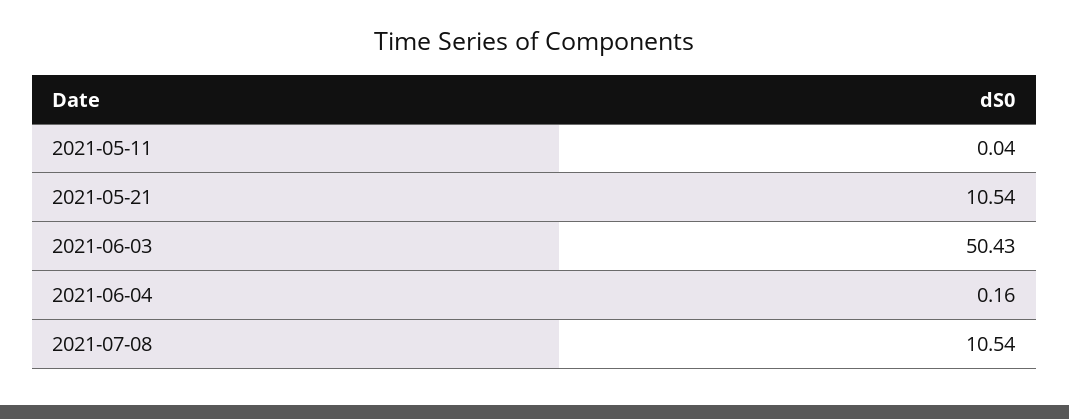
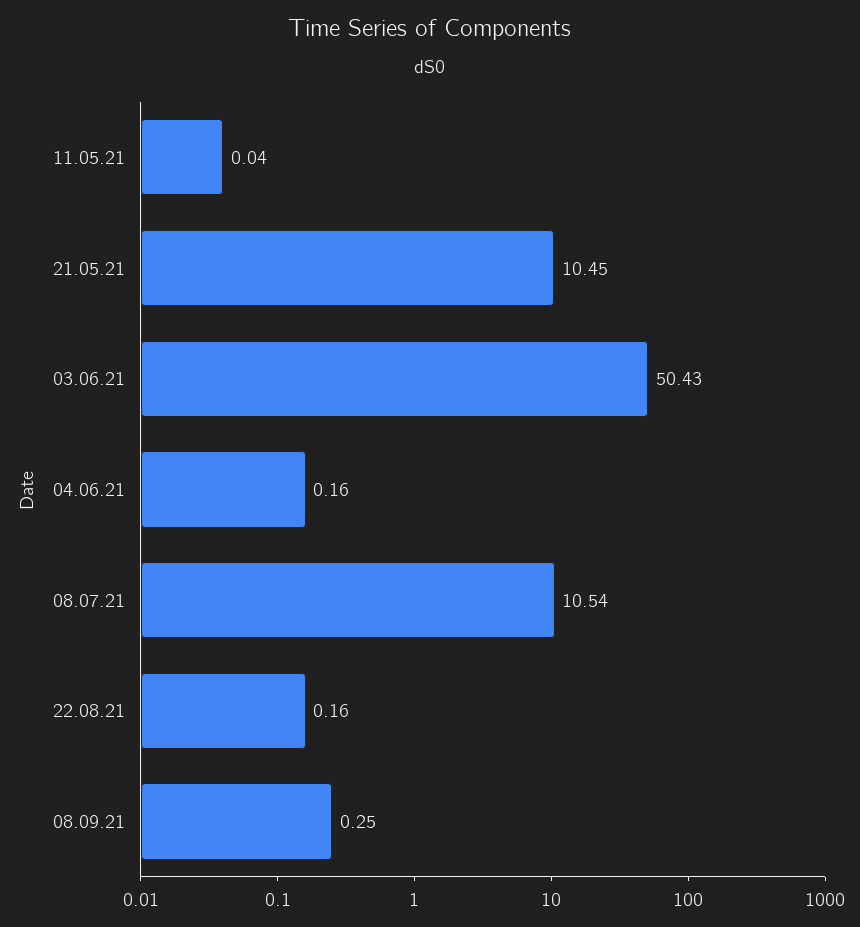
2021-05-21: 10.54 -> 10.45
22.08.21: none -> 0.16
08.09.21: none -> 0.25

